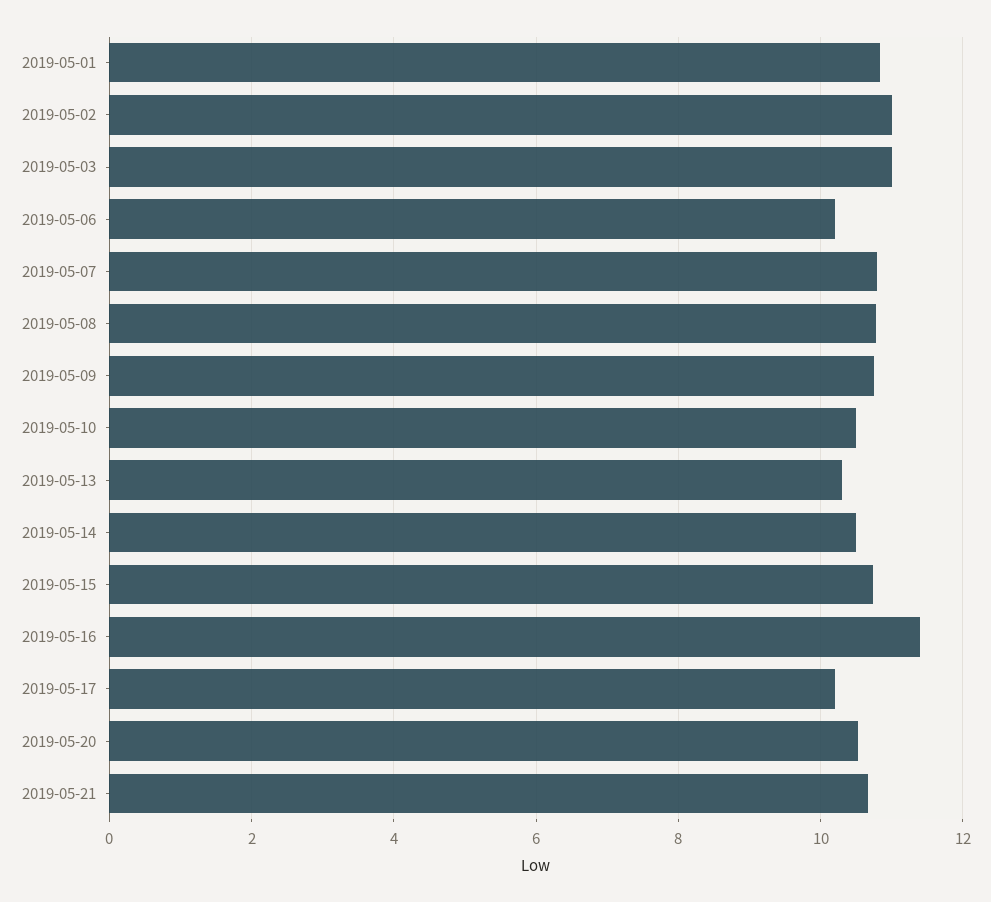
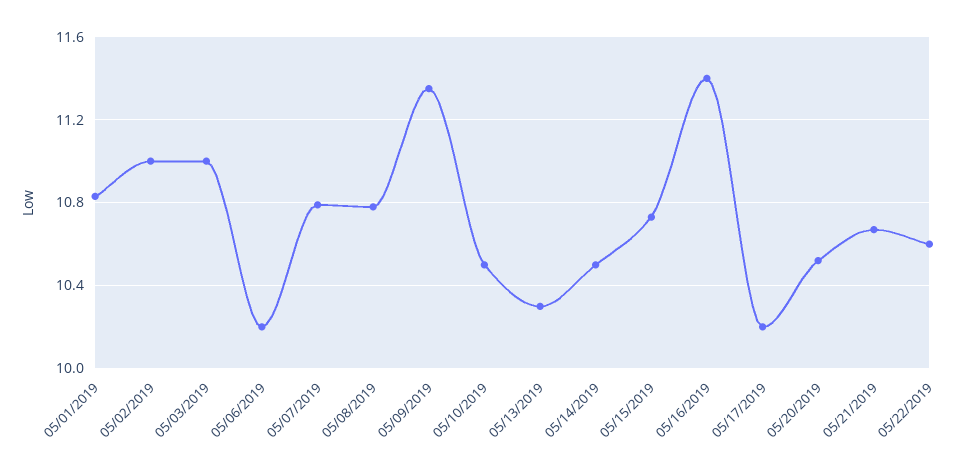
2019-05-09: 10.8 -> 11.35
05/22/2019: none -> 10.6

